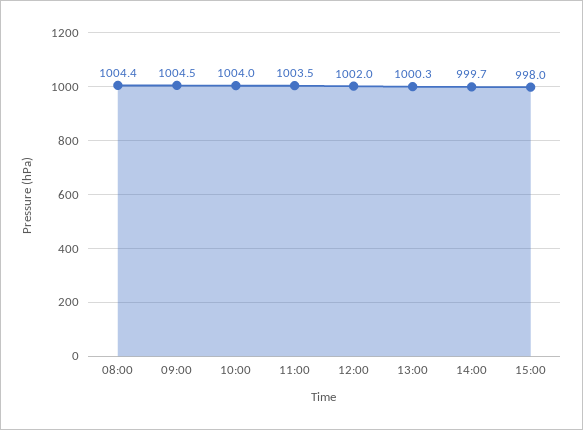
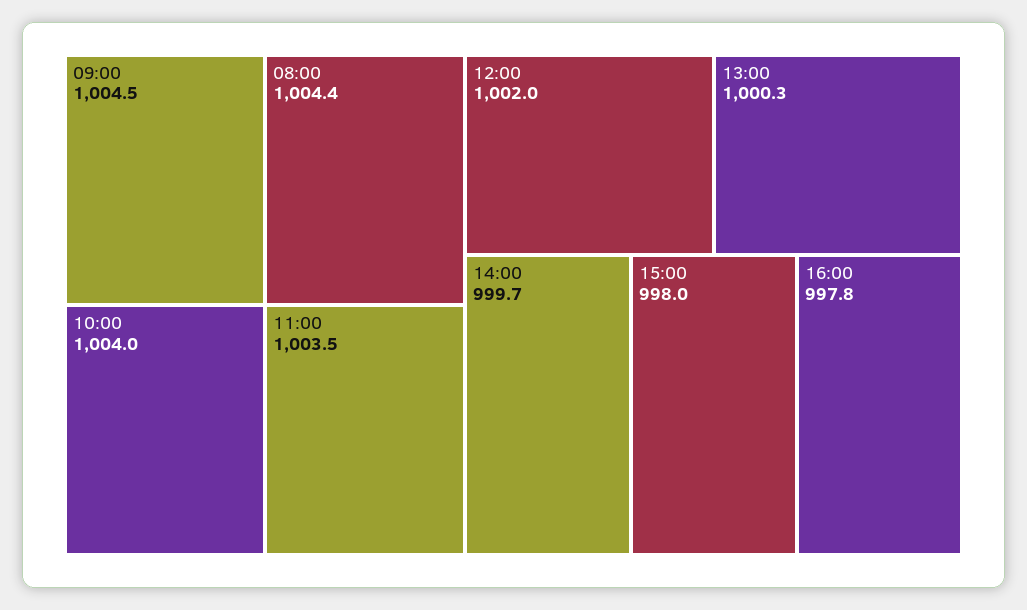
16:00: none -> 997.8

